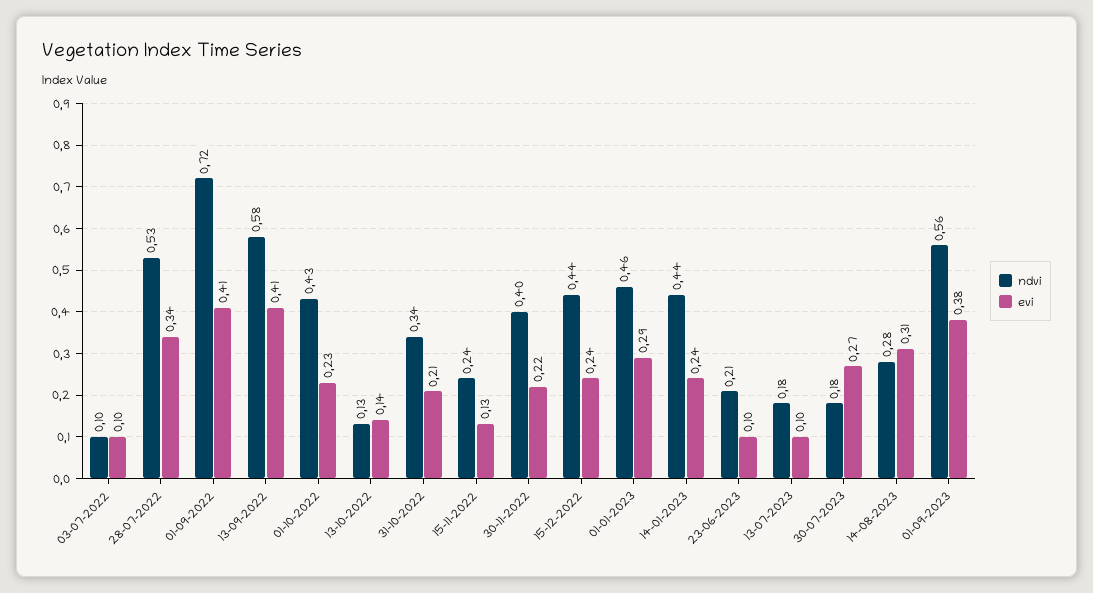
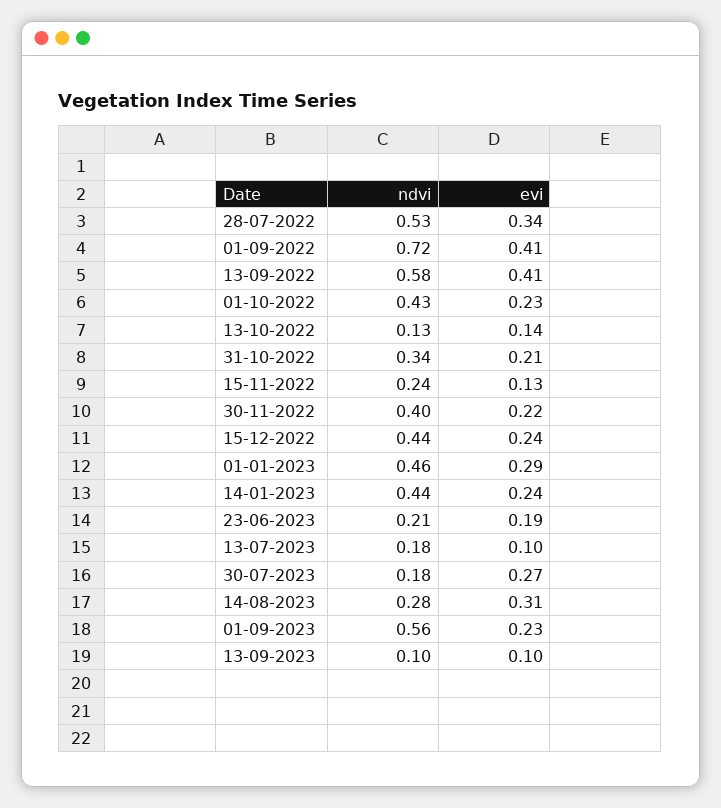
ndvi, 03-07-2022: 0.1 -> none
evi, 03-07-2022: 0.1 -> none
evi, 23-06-2023: 0.1 -> 0.19
evi, 01-09-2023: 0.38 -> 0.23
ndvi, 13-09-2023: none -> 0.1
evi, 13-09-2023: none -> 0.1

